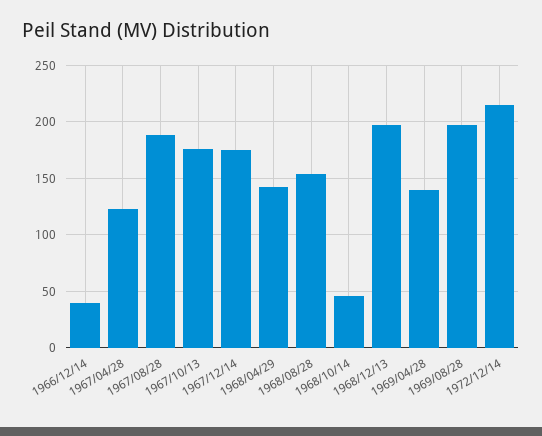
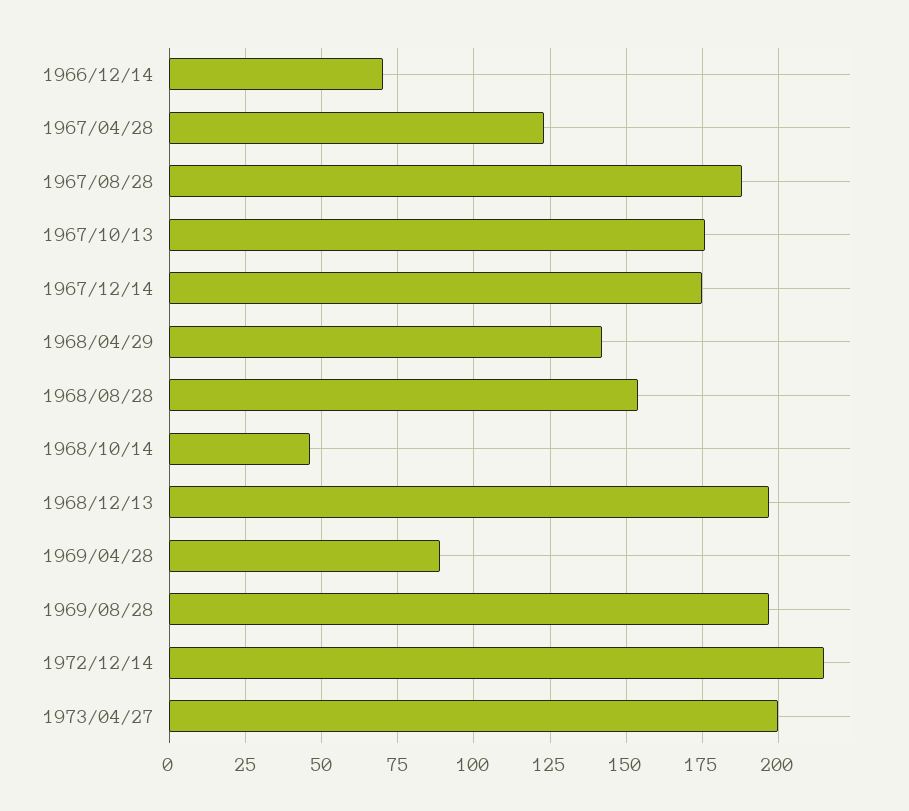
1966/12/14: 40 -> 70
1969/04/28: 140 -> 90
1973/04/27: none -> 200

